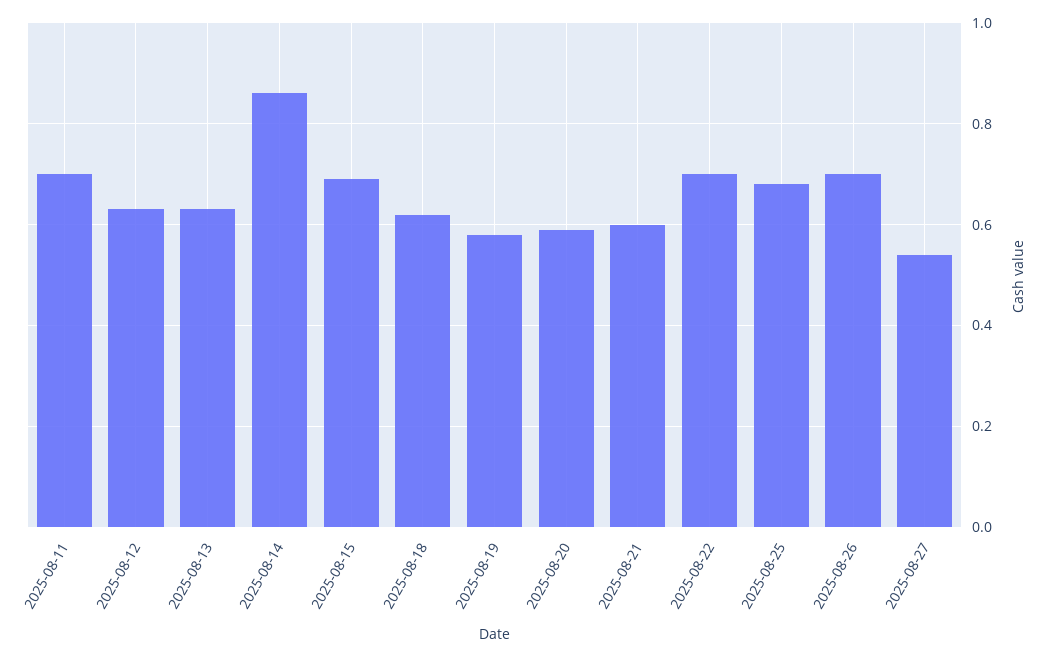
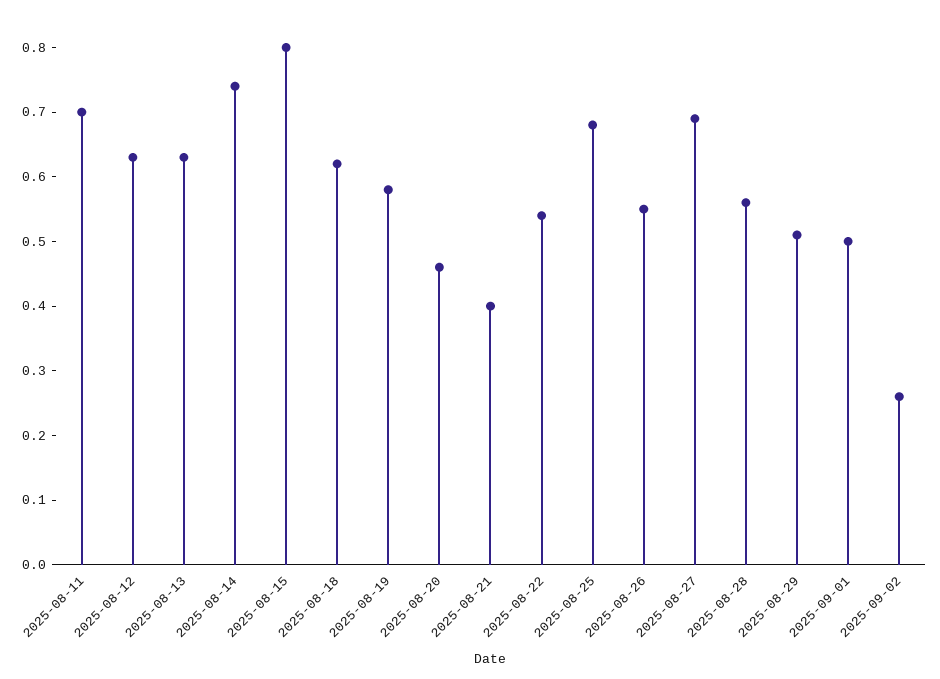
2025-08-14: 0.85 -> 0.75
2025-08-15: 0.7 -> 0.8
2025-08-20: 0.6 -> 0.45
2025-08-21: 0.6 -> 0.4
2025-08-22: 0.7 -> 0.55
2025-08-26: 0.7 -> 0.55
2025-08-27: 0.55 -> 0.7
2025-08-28: none -> 0.55
2025-08-29: none -> 0.5
2025-09-01: none -> 0.5
2025-09-02: none -> 0.25

